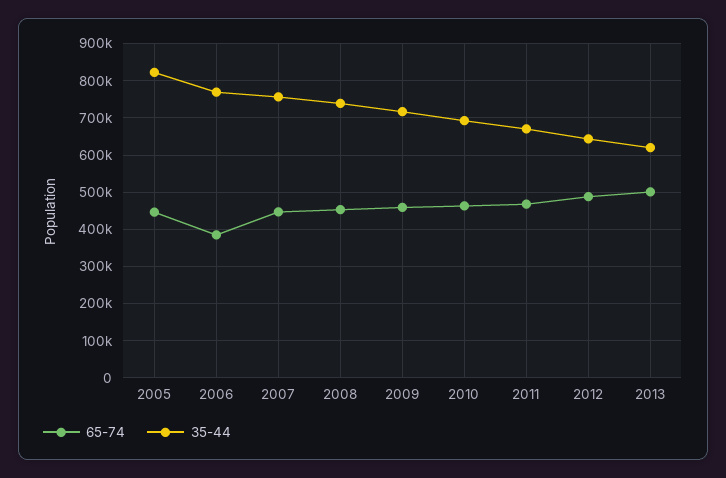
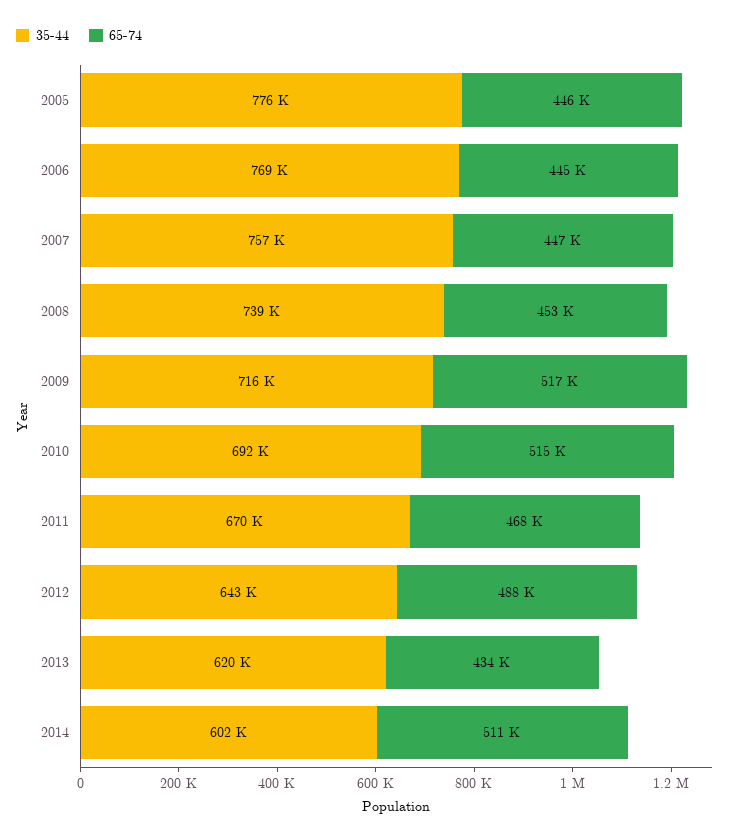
35-44, 2005: 820000 -> 776000
65-74, 2006: 380000 -> 445000
65-74, 2009: 460000 -> 517000
65-74, 2010: 460000 -> 515000
65-74, 2013: 500000 -> 434000
35-44, 2014: none -> 602000
65-74, 2014: none -> 511000

